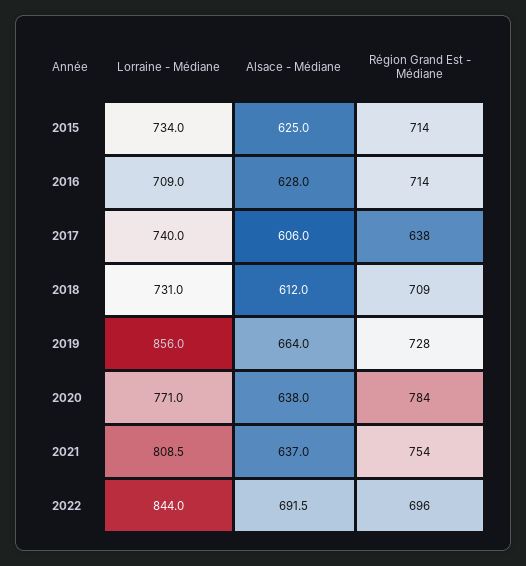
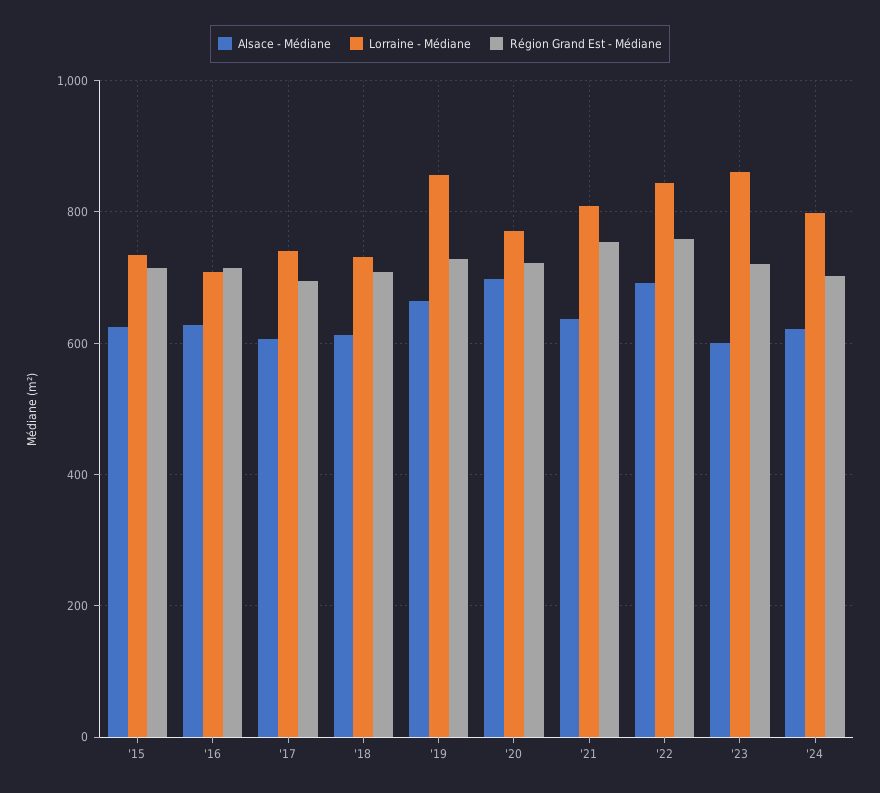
Région Grand Est - Médiane, 2017: 638 -> 700
Alsace - Médiane, 2020: 638 -> 700
Région Grand Est - Médiane, 2020: 784 -> 720
Région Grand Est - Médiane, 2022: 696 -> 760
Alsace - Médiane, '23: none -> 600
Lorraine - Médiane, '23: none -> 860
Région Grand Est - Médiane, '23: none -> 720
Alsace - Médiane, '24: none -> 620
Lorraine - Médiane, '24: none -> 800
Région Grand Est - Médiane, '24: none -> 700

